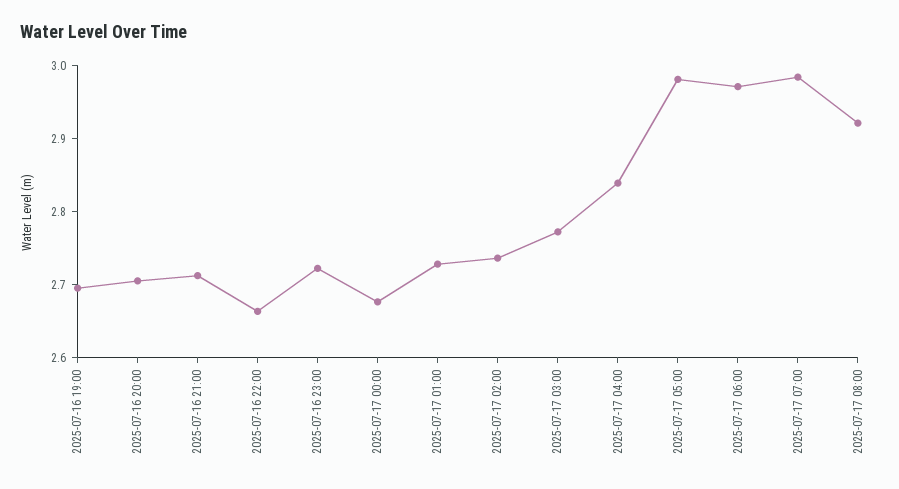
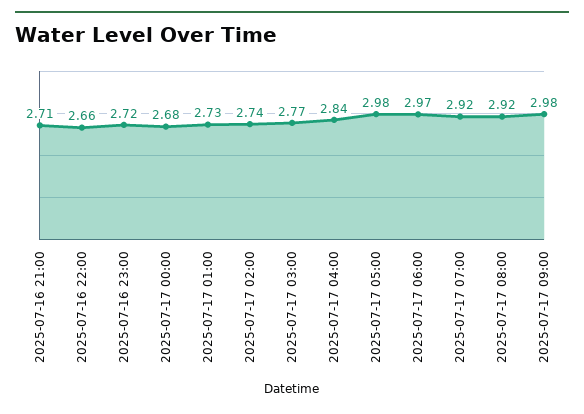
2025-07-16 19:00: 2.7 -> none
2025-07-16 20:00: 2.7 -> none
2025-07-17 07:00: 2.98 -> 2.92
2025-07-17 09:00: none -> 2.98

